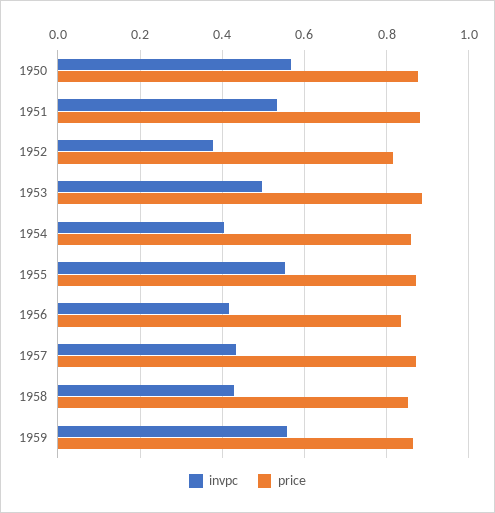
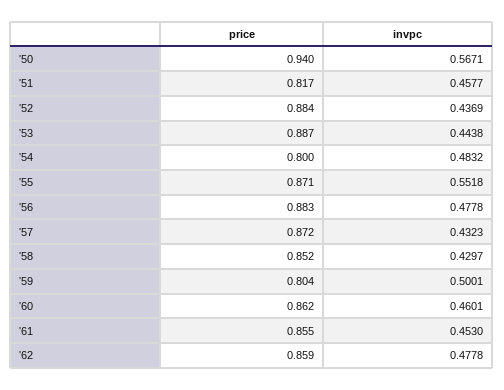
price, 1950: 0.88 -> 0.94
invpc, 1951: 0.54 -> 0.4577
price, 1951: 0.88 -> 0.817
invpc, 1952: 0.38 -> 0.4369
price, 1952: 0.82 -> 0.884
invpc, 1953: 0.5 -> 0.4438
invpc, 1954: 0.4 -> 0.4832
price, 1954: 0.86 -> 0.8
invpc, 1956: 0.42 -> 0.4778
price, 1956: 0.84 -> 0.883
invpc, 1959: 0.56 -> 0.5001
price, 1959: 0.86 -> 0.804
price, '60: none -> 0.862
invpc, '60: none -> 0.4601
price, '61: none -> 0.855
invpc, '61: none -> 0.453
price, '62: none -> 0.859
invpc, '62: none -> 0.4778

